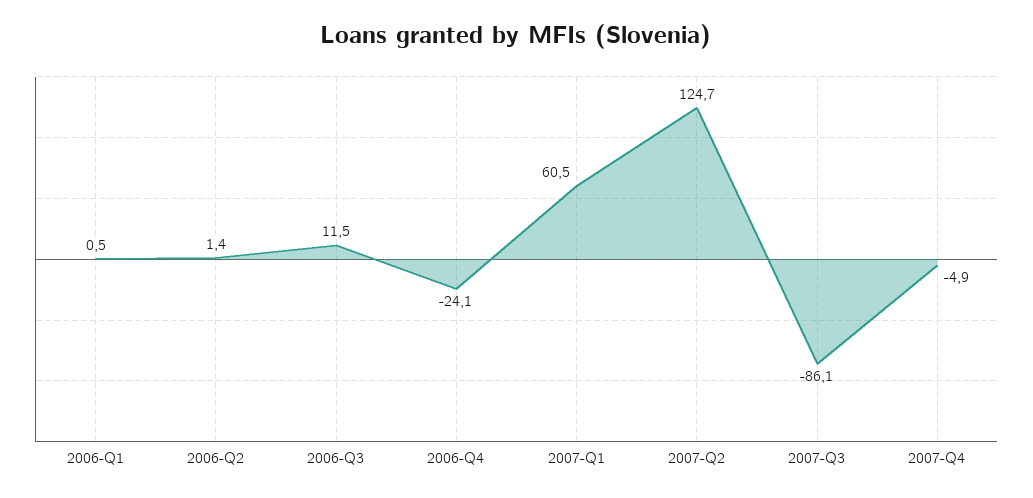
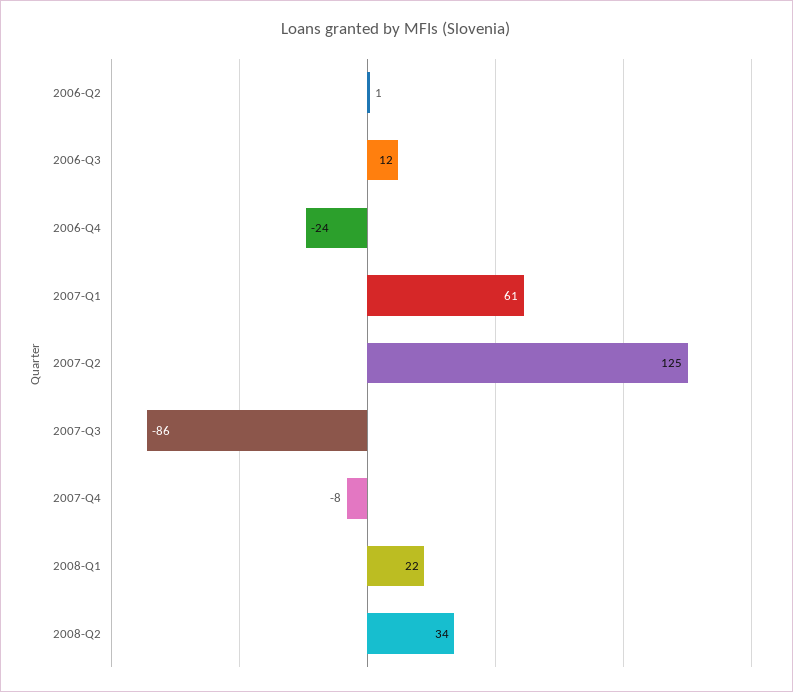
2006-Q1: 0.5 -> none
2007-Q4: -4.9 -> -8
2008-Q1: none -> 22
2008-Q2: none -> 34

